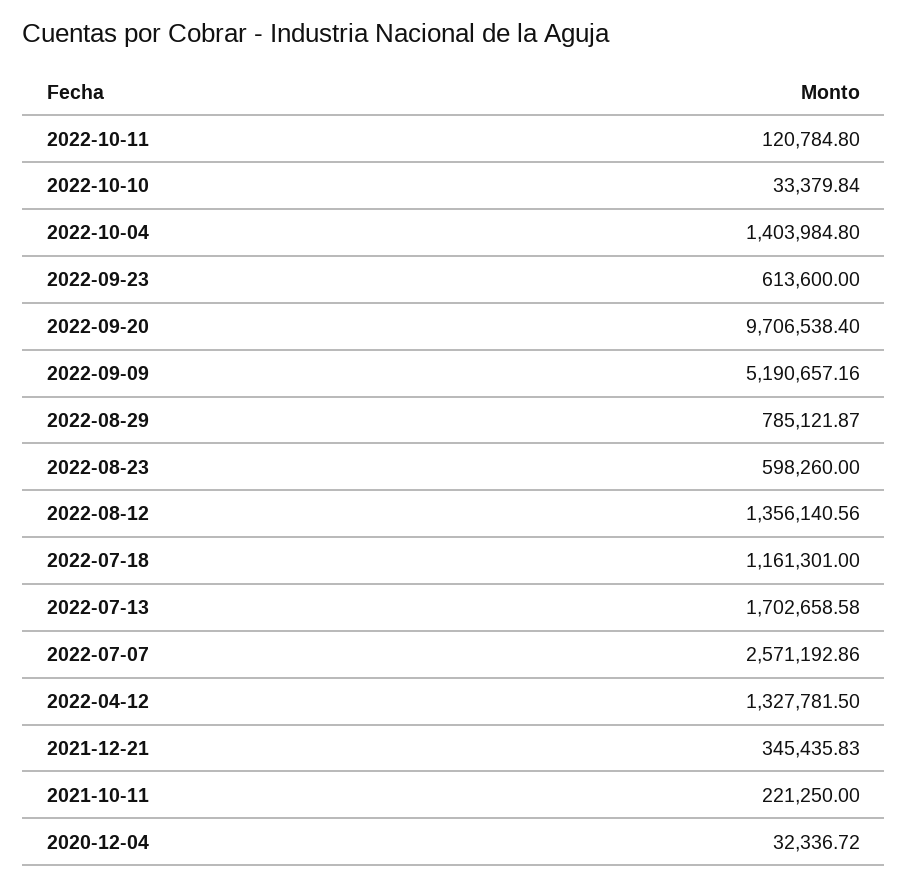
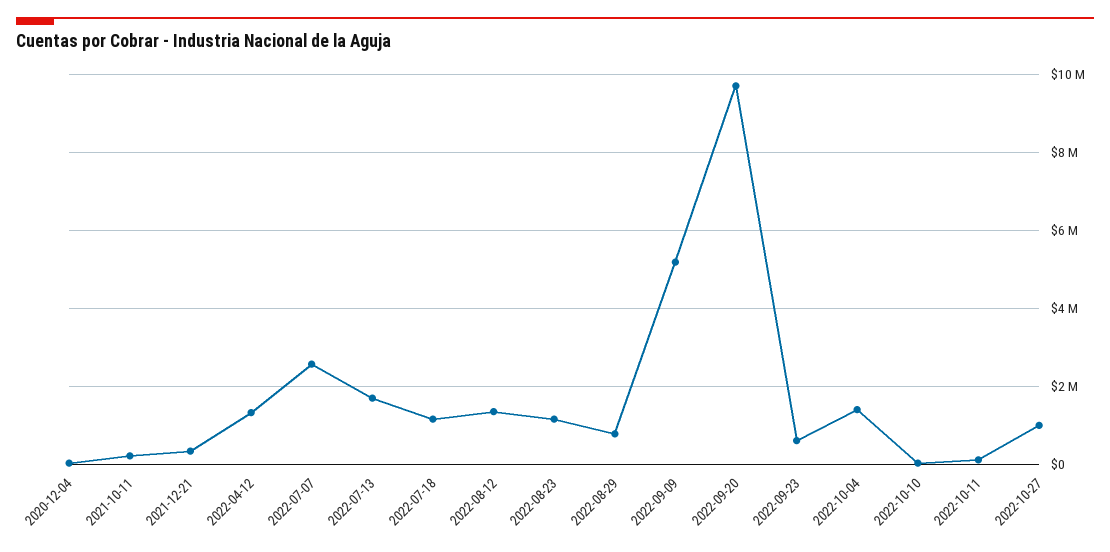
2022-08-23: 598260 -> 1200000
2022-10-27: none -> 1000000

